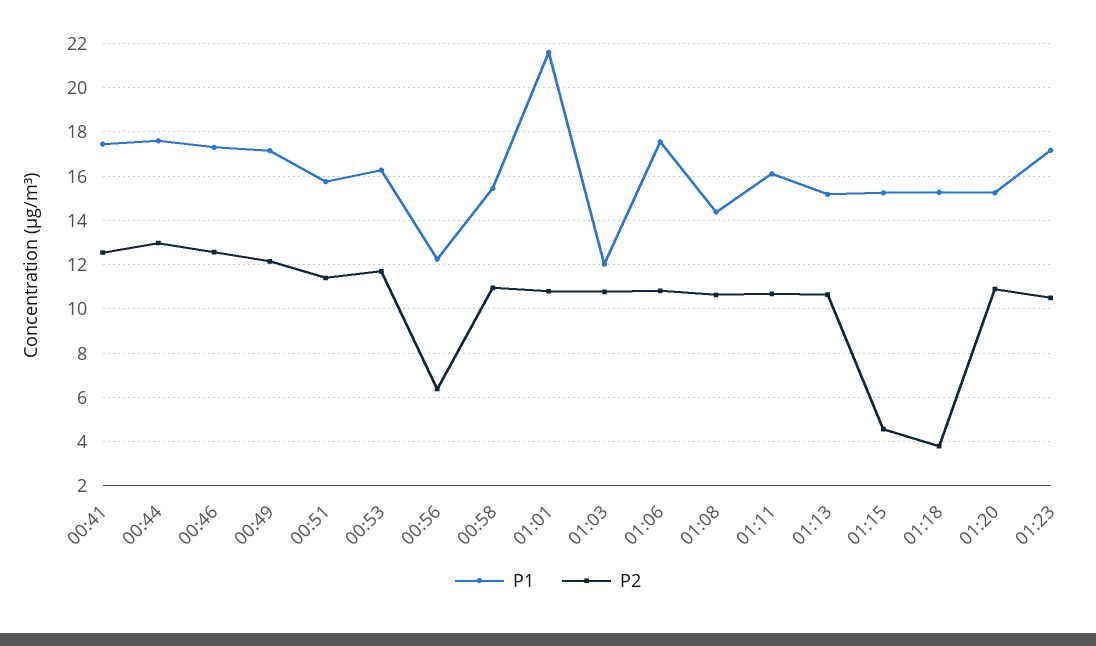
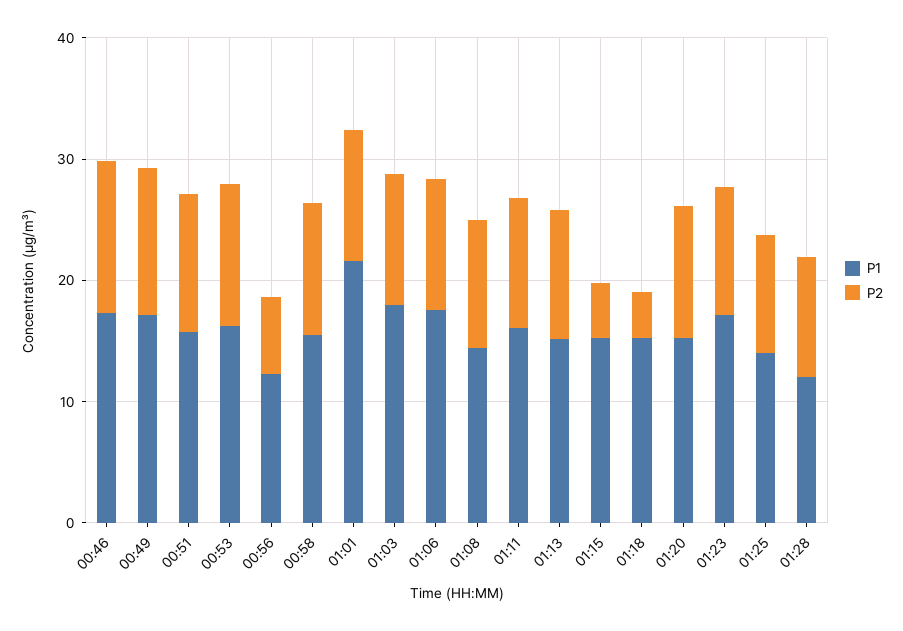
P1, 00:41: 17.5 -> none
P2, 00:41: 12.5 -> none
P1, 00:44: 17.5 -> none
P2, 00:44: 13 -> none
P1, 01:03: 12 -> 18
P1, 01:25: none -> 14
P2, 01:25: none -> 10
P1, 01:28: none -> 12
P2, 01:28: none -> 10

